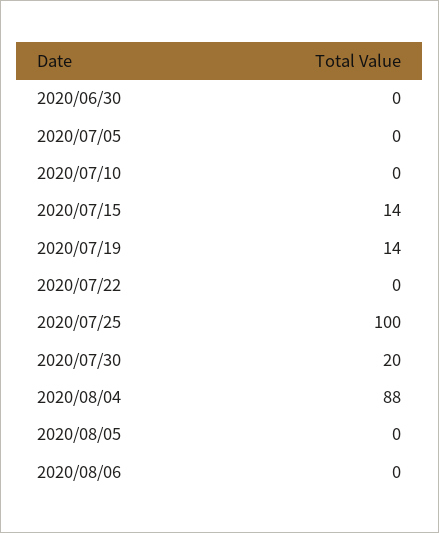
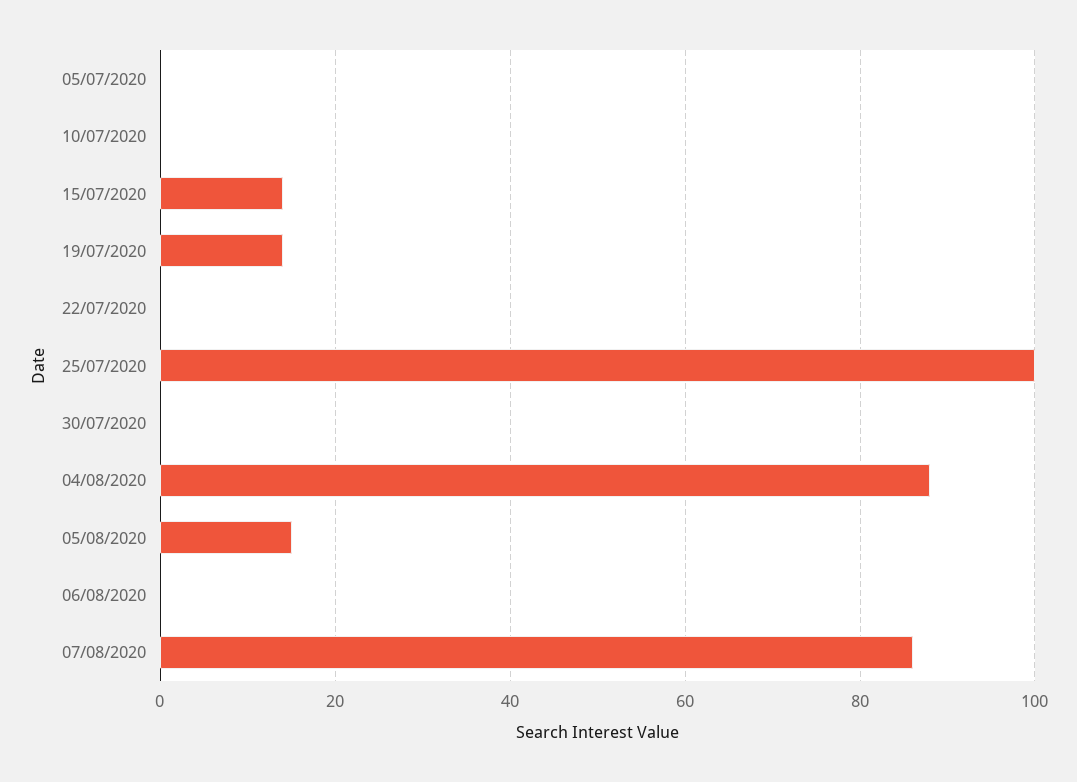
2020/06/30: 0 -> none
2020/07/30: 20 -> 0
2020/08/05: 0 -> 15
07/08/2020: none -> 85

